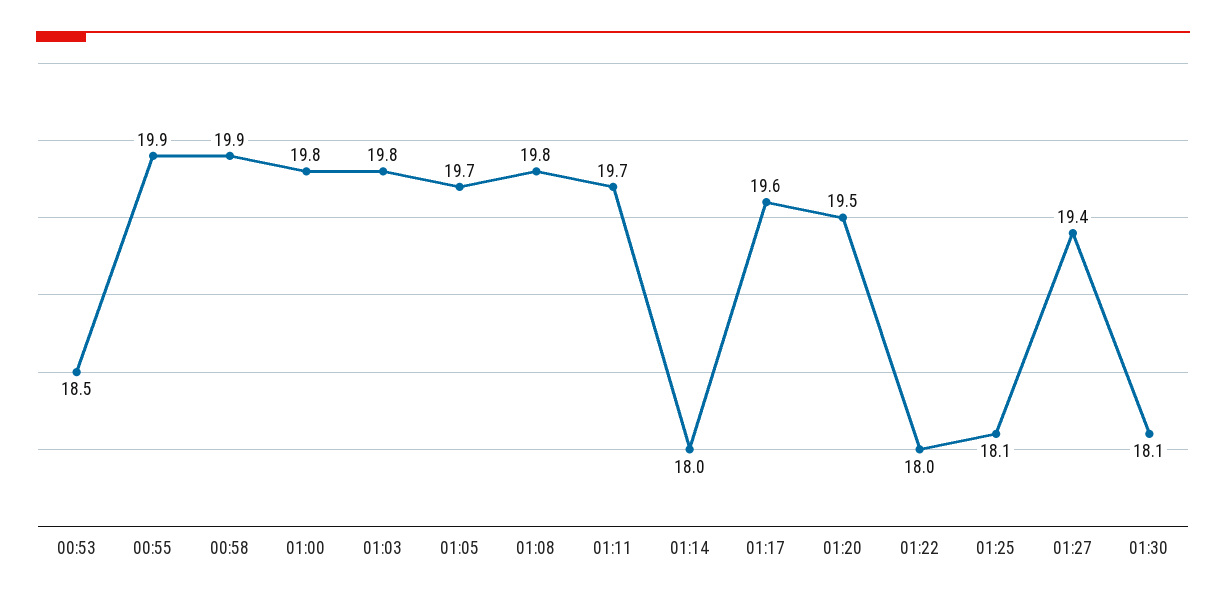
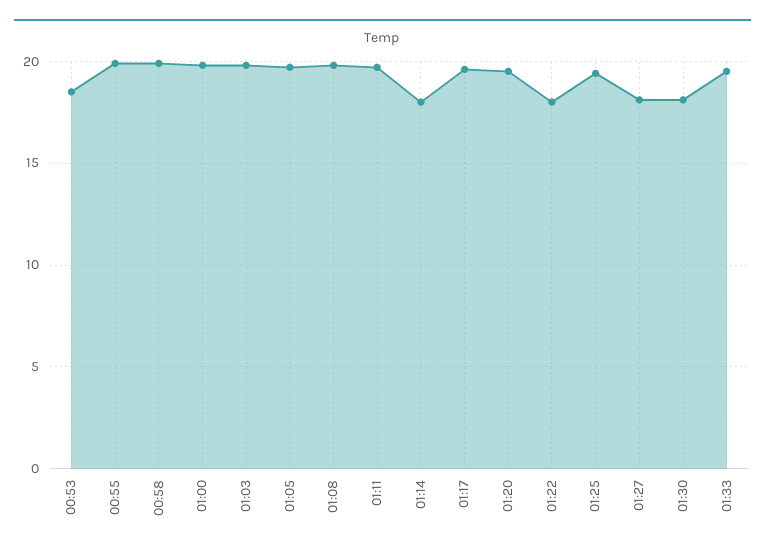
01:25: 18.1 -> 19.5
01:27: 19.4 -> 18
01:33: none -> 19.5

